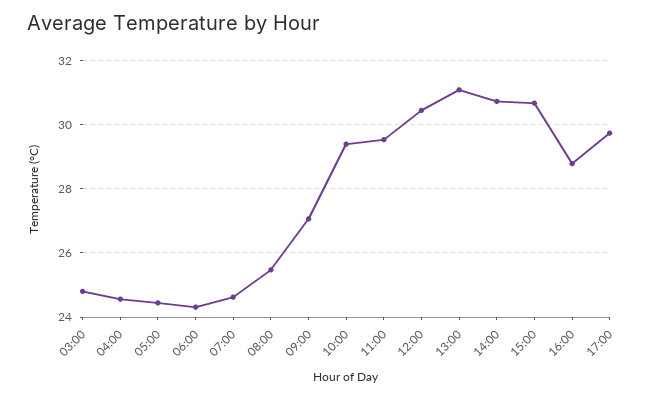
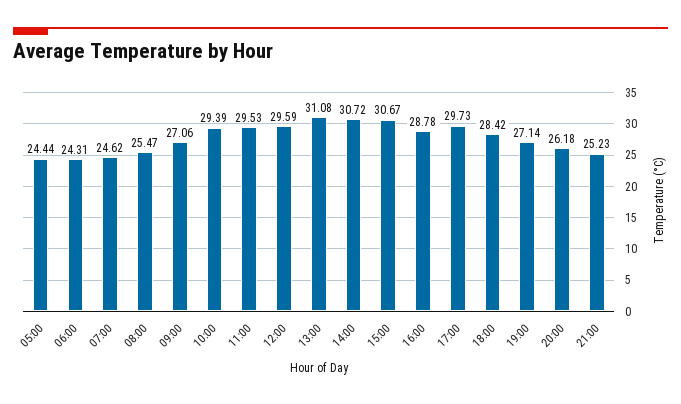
03:00: 24.8 -> none
04:00: 24.6 -> none
12:00: 30.4 -> 29.59
18:00: none -> 28.42
19:00: none -> 27.14
20:00: none -> 26.18
21:00: none -> 25.23

